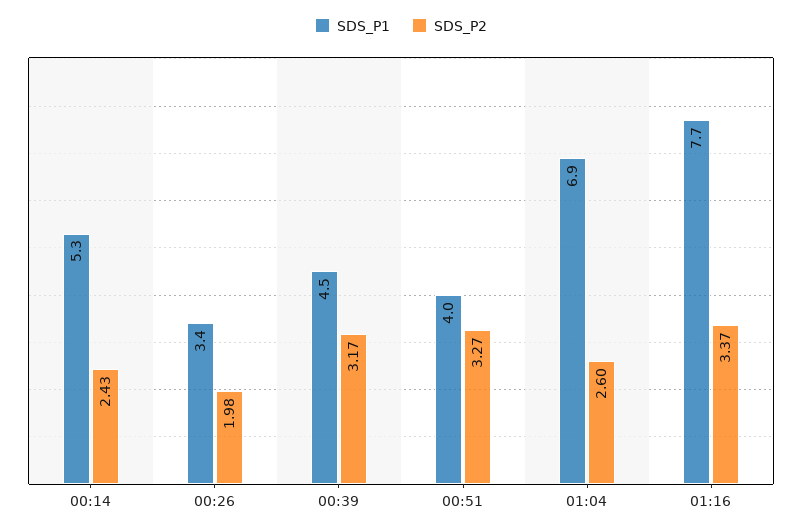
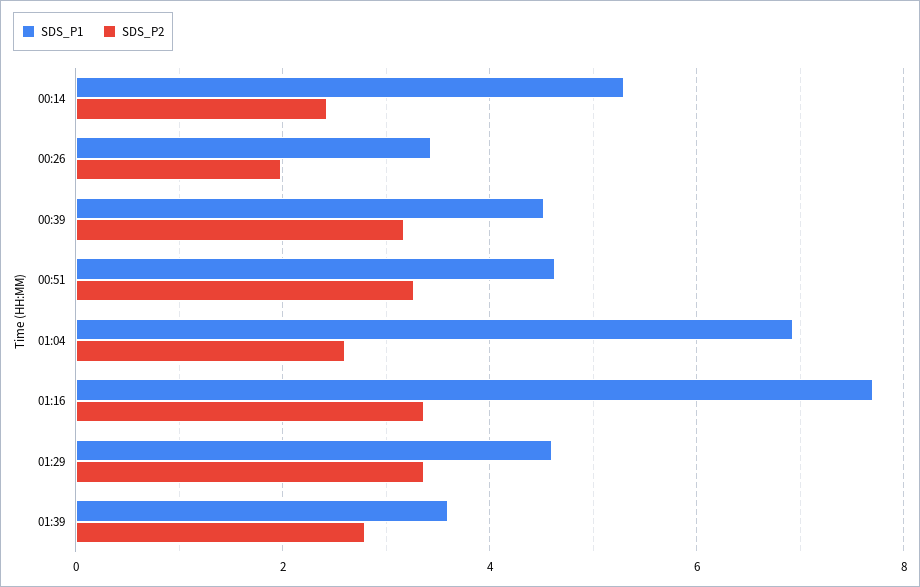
SDS_P1, 00:51: 4 -> 4.6
SDS_P1, 01:29: none -> 4.6
SDS_P2, 01:29: none -> 3.4
SDS_P1, 01:39: none -> 3.6
SDS_P2, 01:39: none -> 2.8

